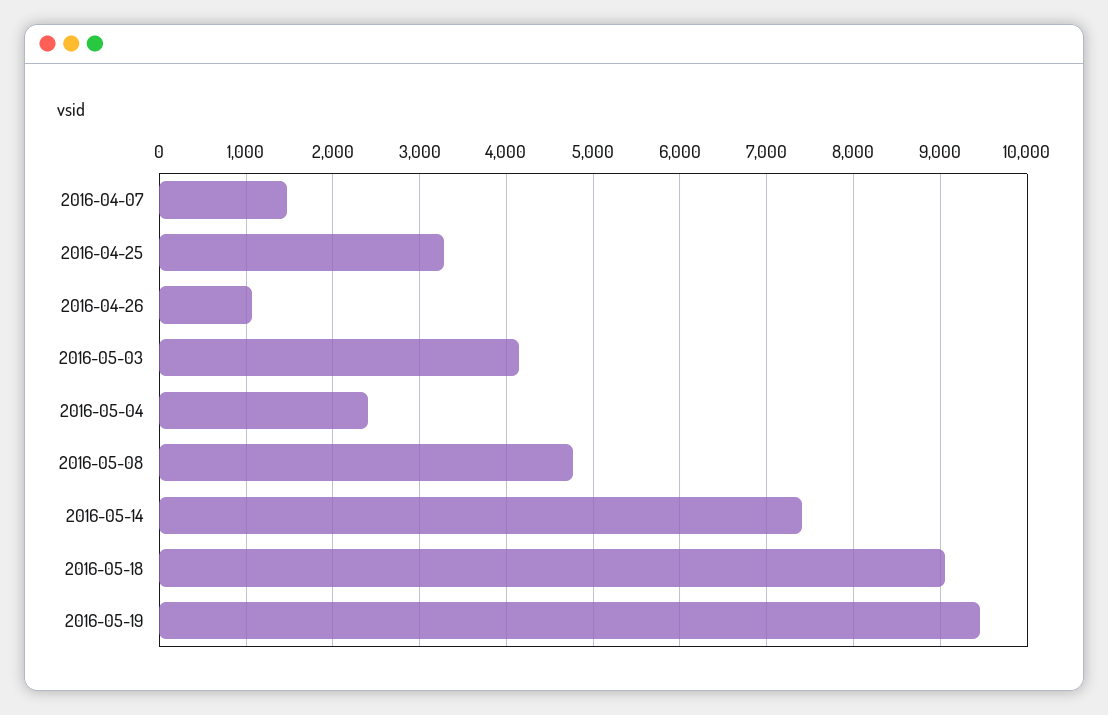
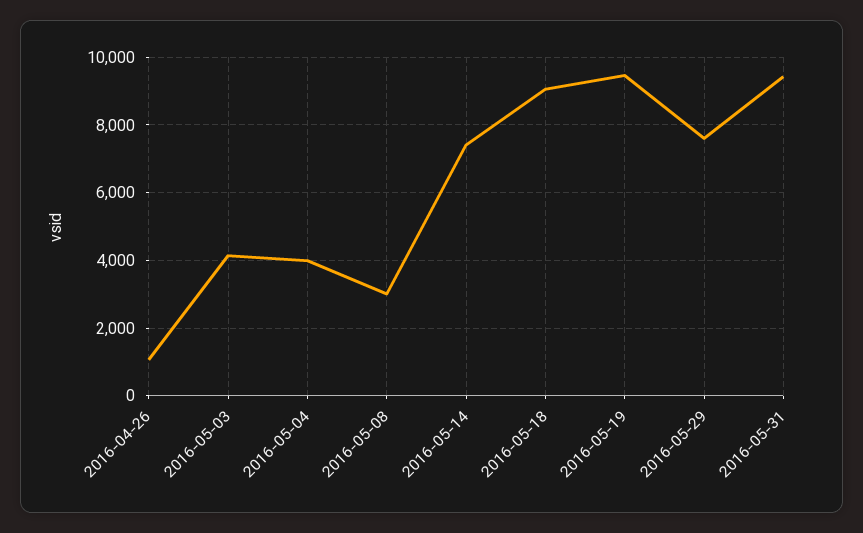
2016-04-07: 1500 -> none
2016-04-25: 3300 -> none
2016-05-04: 2400 -> 4000
2016-05-08: 4800 -> 3000
2016-05-29: none -> 7600
2016-05-31: none -> 9400

